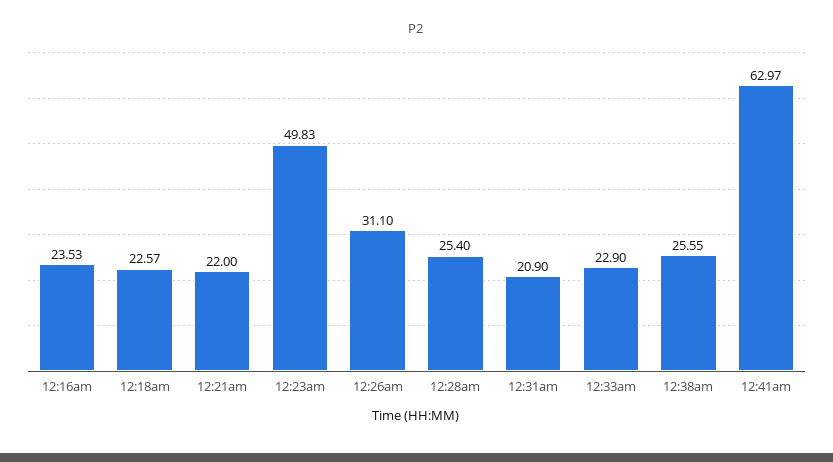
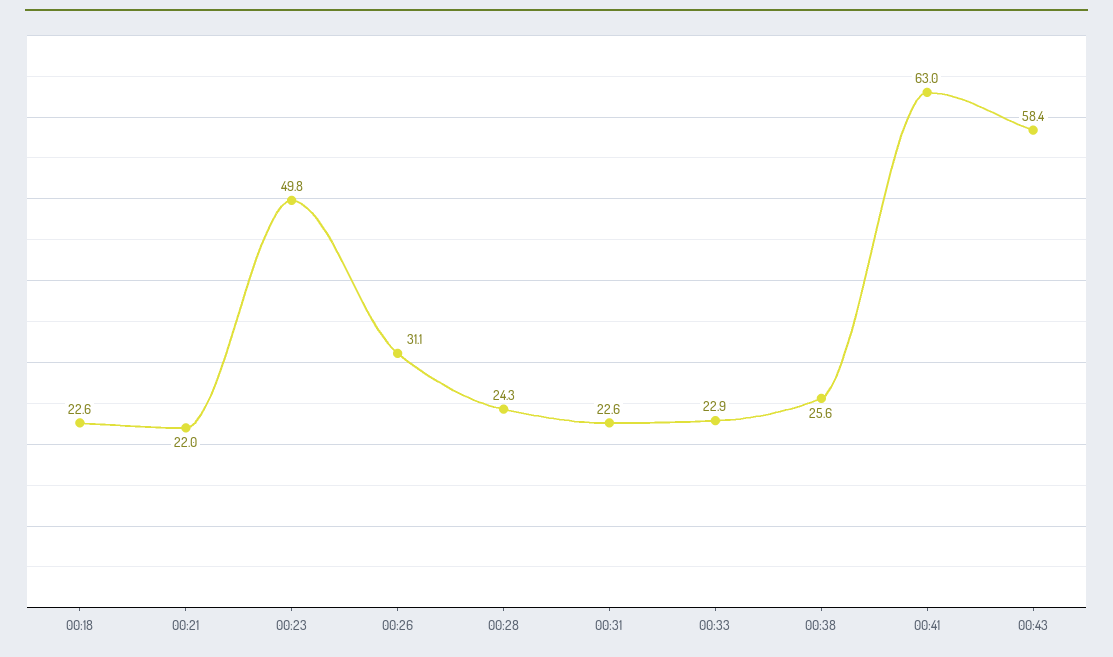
12:16am: 23.53 -> none
12:28am: 25.4 -> 24.3
12:31am: 20.9 -> 22.6
00:43: none -> 58.4

